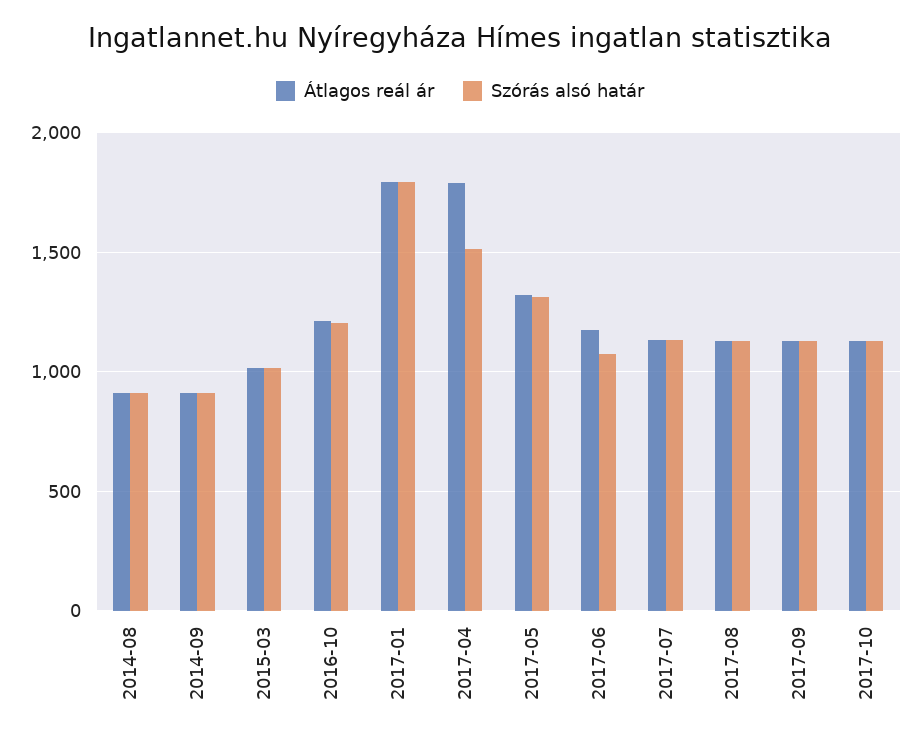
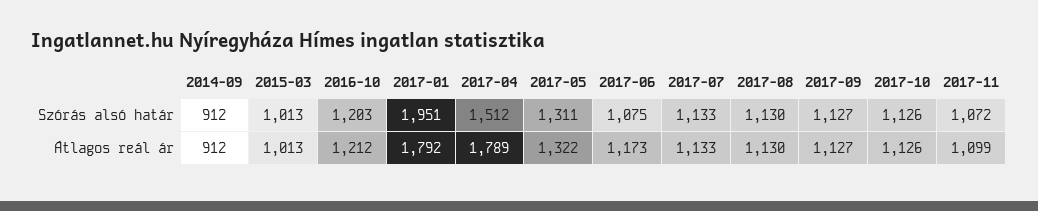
Átlagos reál ár, 2014-08: 900 -> none
Szórás alsó határ, 2014-08: 900 -> none
Szórás alsó határ, 2017-01: 1800 -> 1951
Szórás alsó határ, 2017-11: none -> 1072
Átlagos reál ár, 2017-11: none -> 1099

